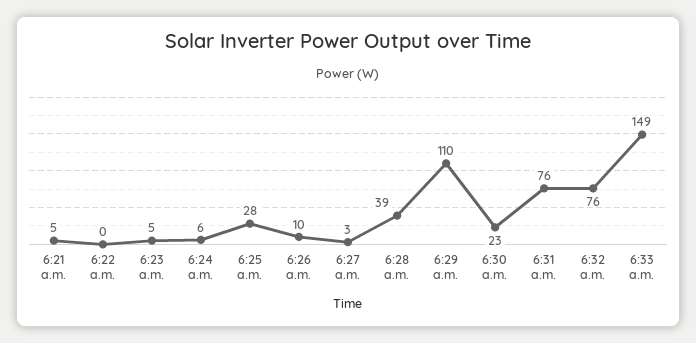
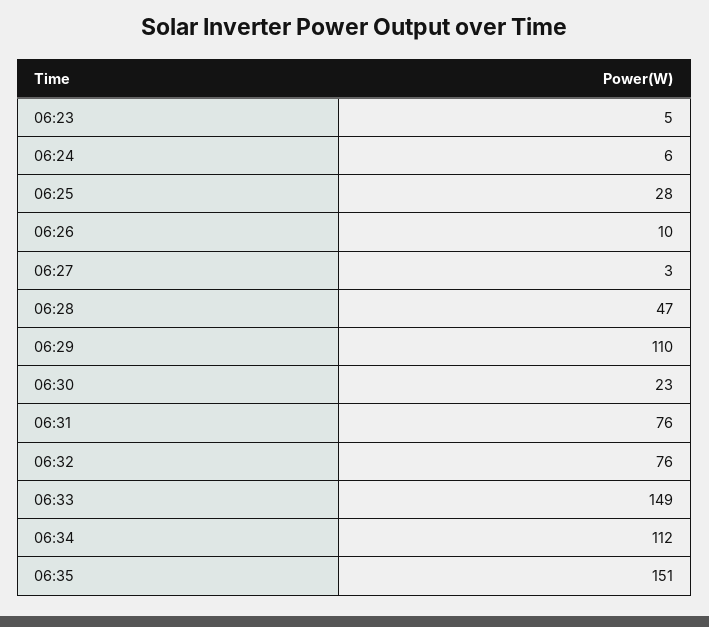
6:21 a.m.: 5 -> none
6:22 a.m.: 0 -> none
6:28 a.m.: 39 -> 47
06:34: none -> 112
06:35: none -> 151

